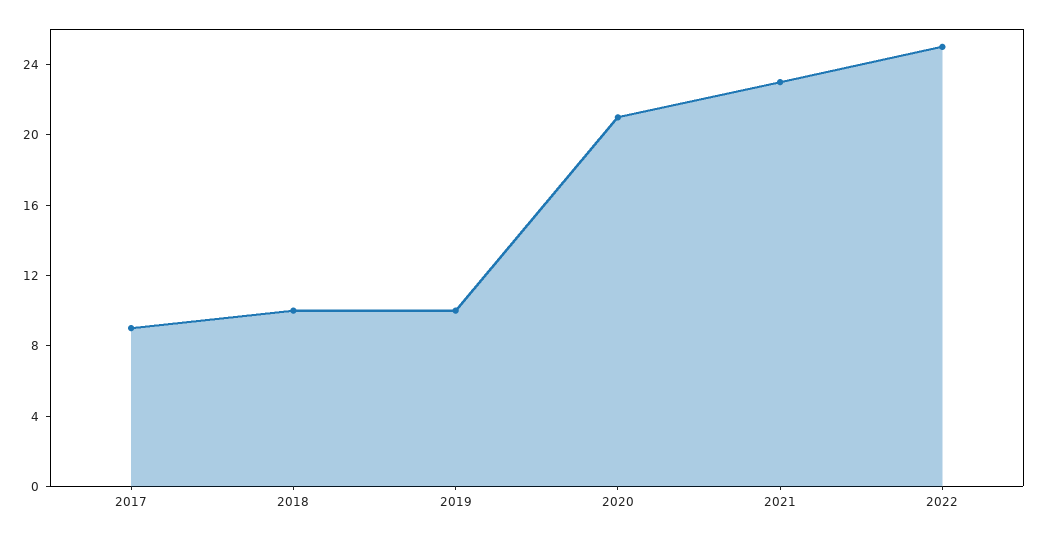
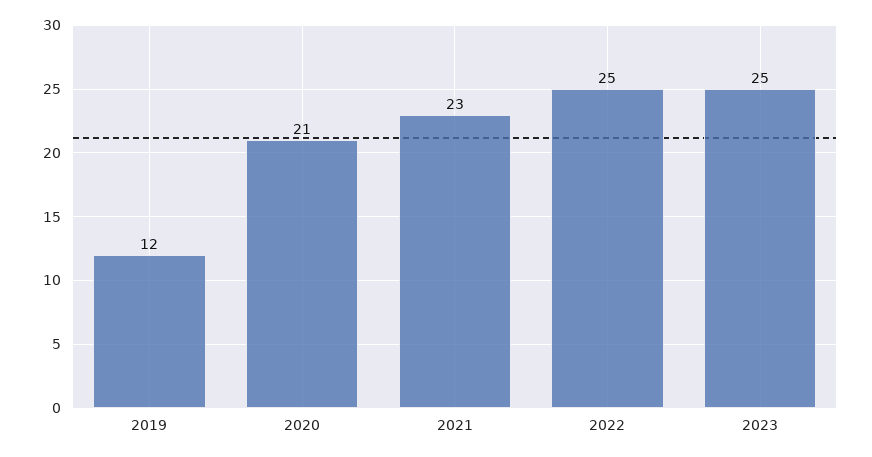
2017: 9 -> none
2018: 10 -> none
2019: 10 -> 12
2023: none -> 25

